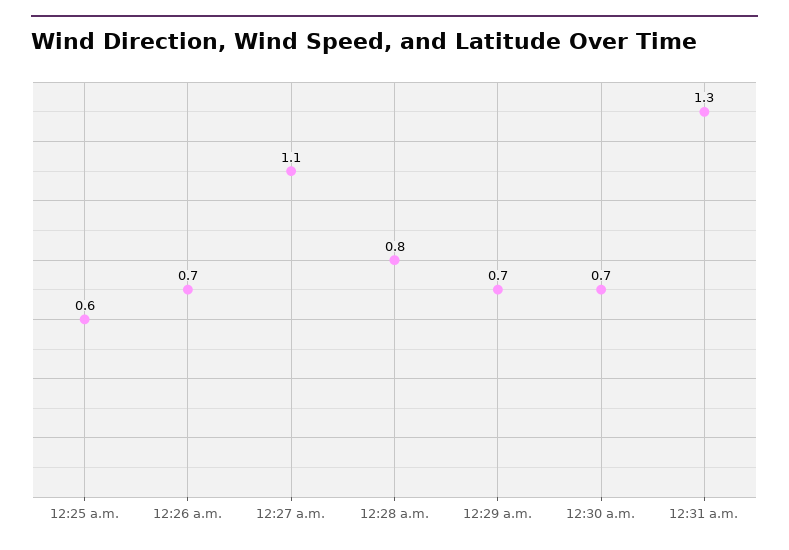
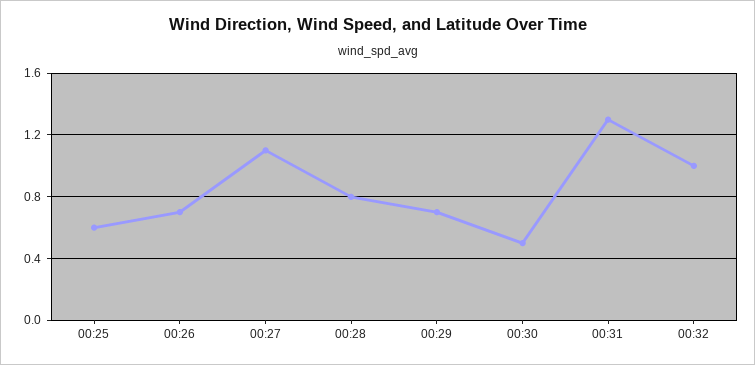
12:30 a.m.: 0.7 -> 0.5
00:32: none -> 1

